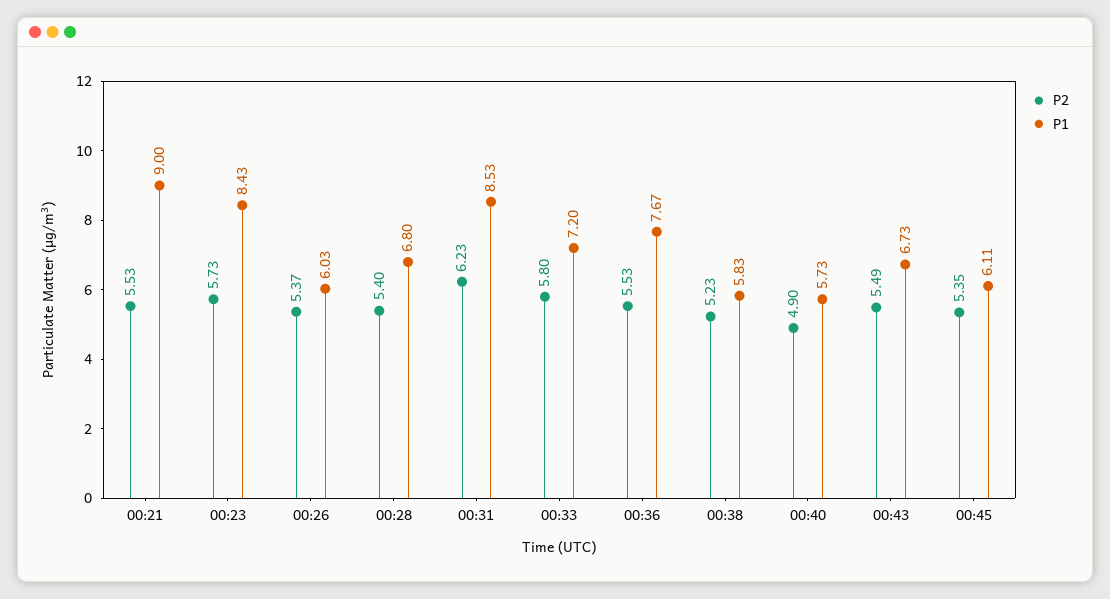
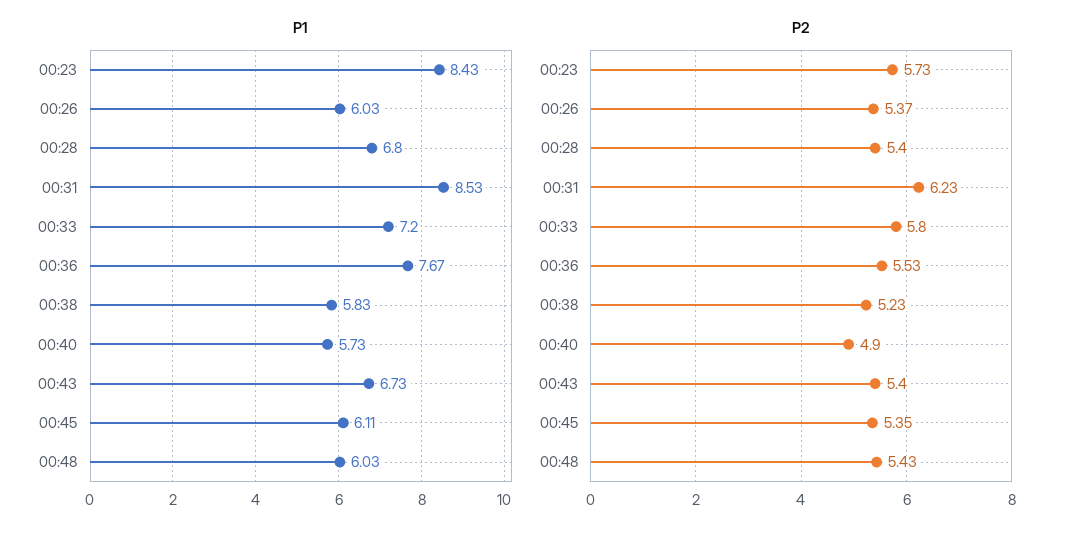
P2, 00:21: 5.53 -> none
P1, 00:21: 9 -> none
P2, 00:43: 5.49 -> 5.4
P1, 00:48: none -> 6.03
P2, 00:48: none -> 5.43

